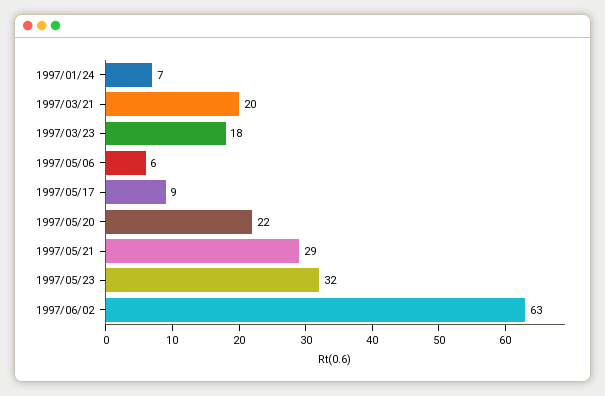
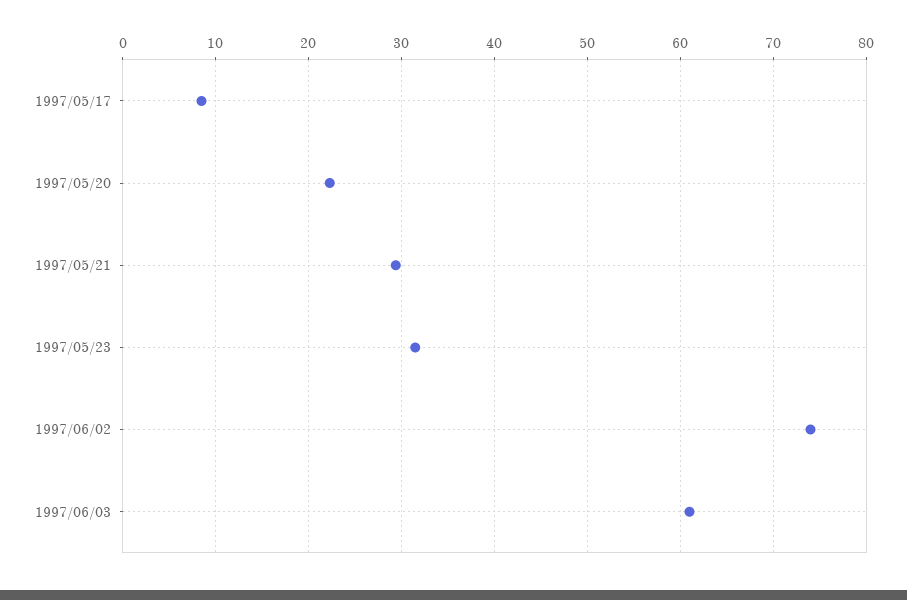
1997/01/24: 7 -> none
1997/03/21: 20 -> none
1997/03/23: 18 -> none
1997/05/06: 6 -> none
1997/06/02: 63 -> 74
1997/06/03: none -> 61

